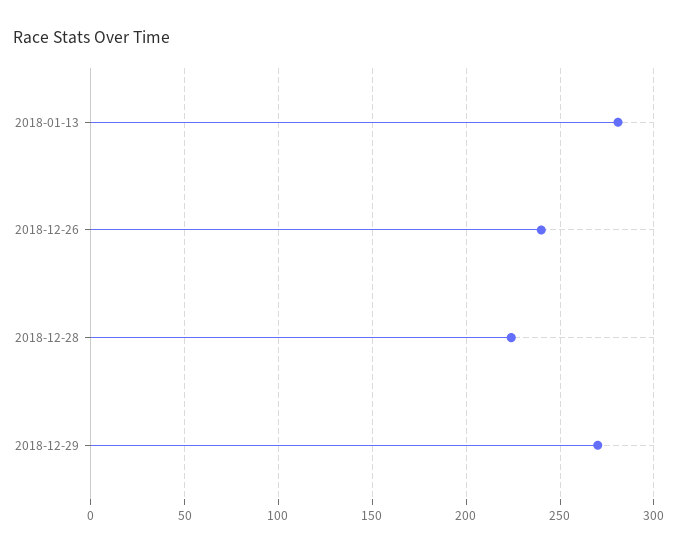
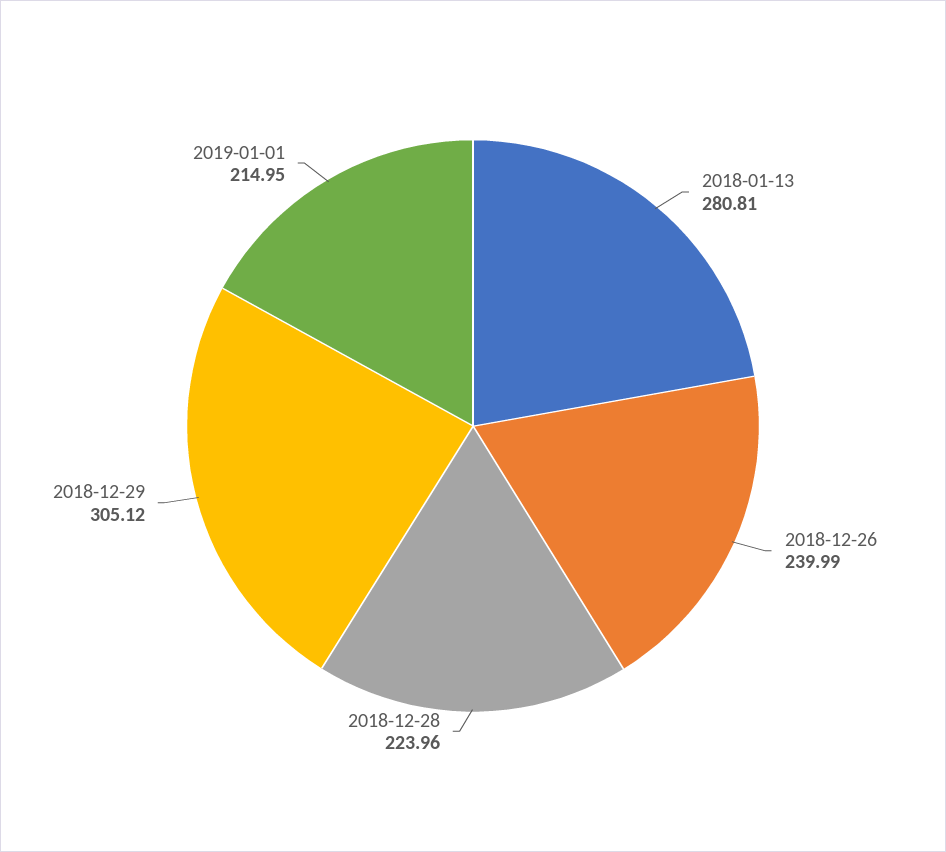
2018-12-29: 270 -> 305.12
2019-01-01: none -> 214.95

